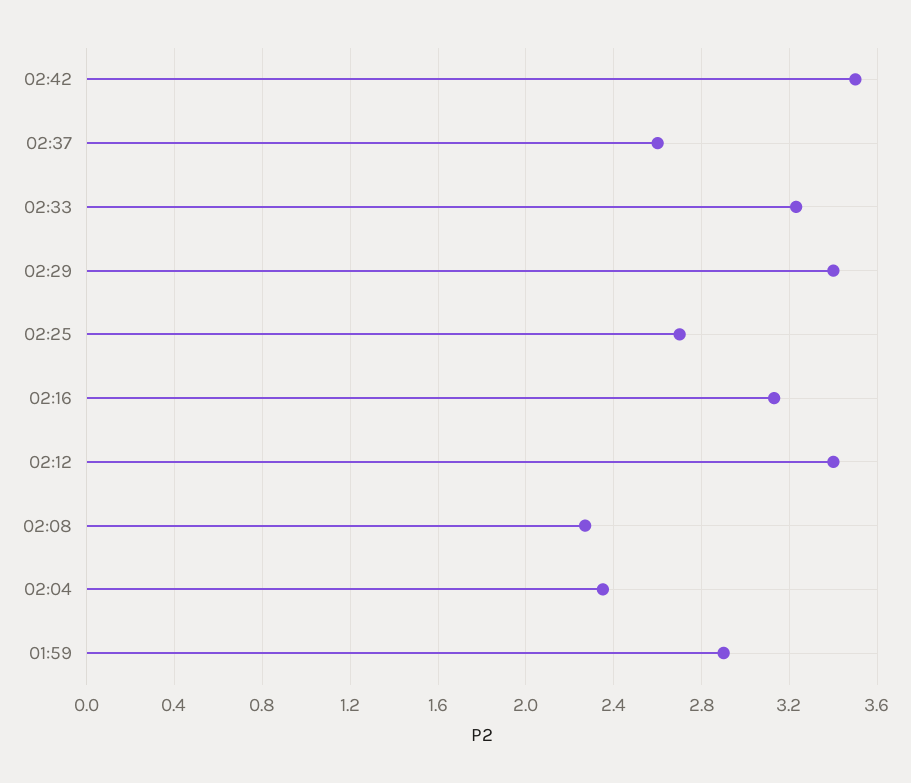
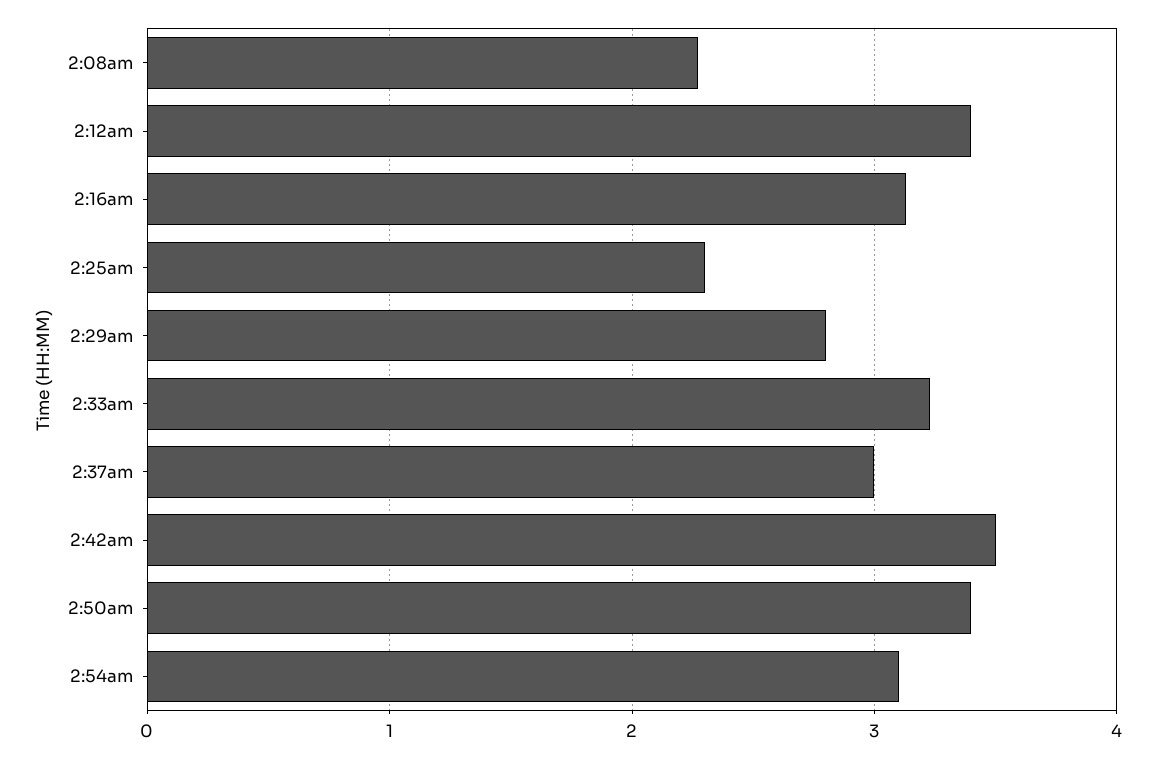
02:37: 2.6 -> 3
02:29: 3.4 -> 2.8
02:25: 2.7 -> 2.3
02:04: 2.35 -> none
01:59: 2.9 -> none
2:50am: none -> 3.4
2:54am: none -> 3.1

